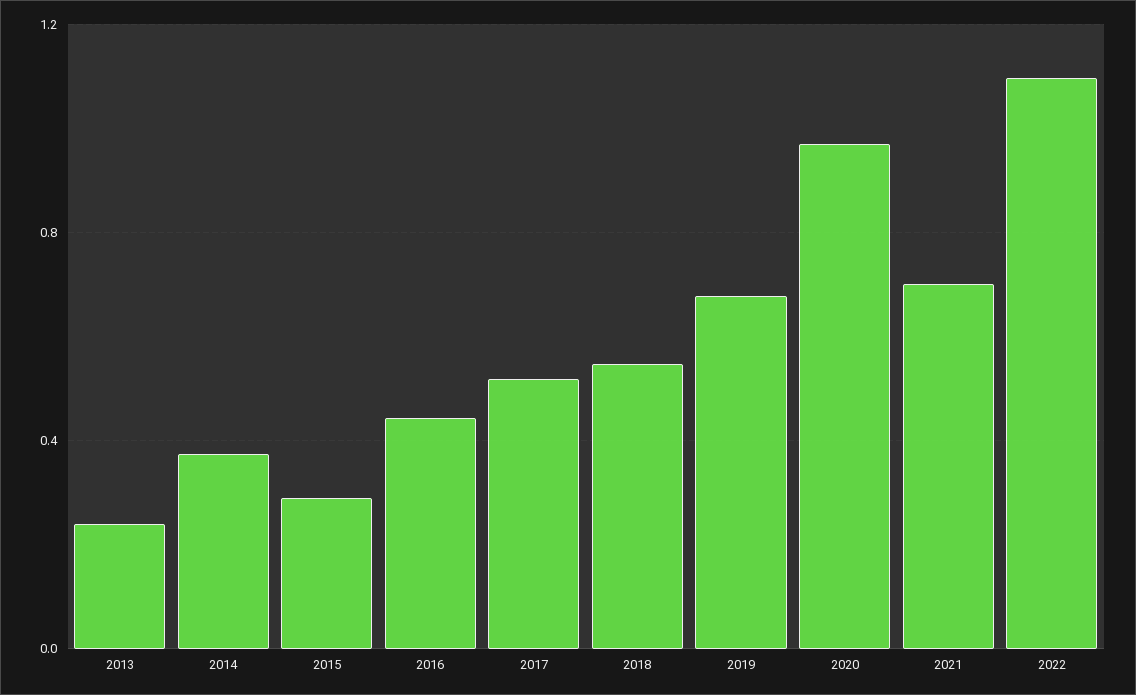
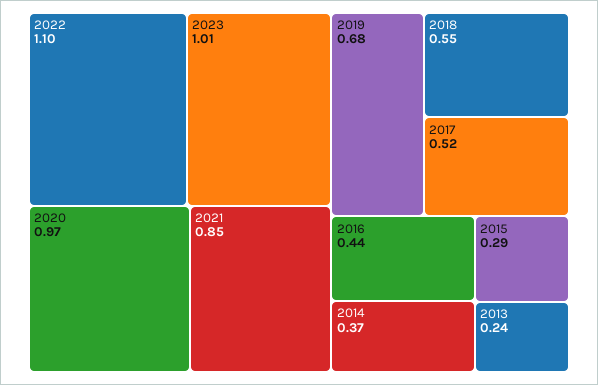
2021: 0.7 -> 0.85
2023: none -> 1.01

